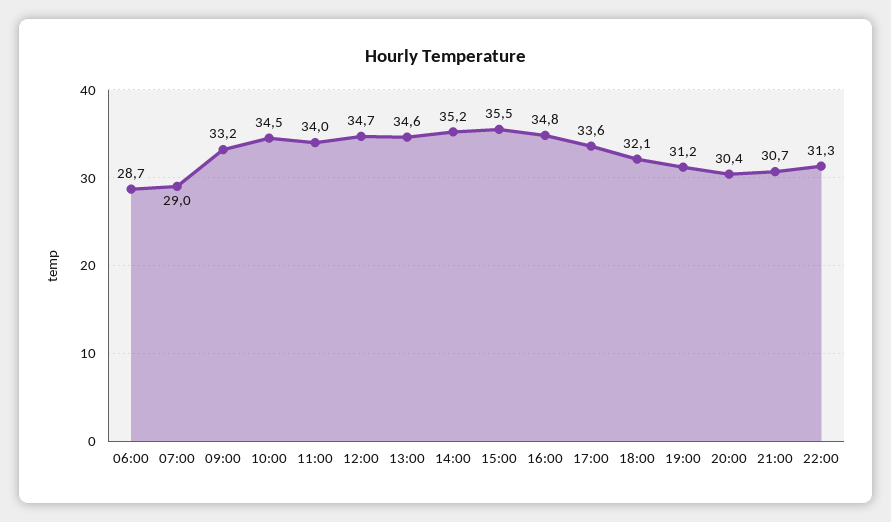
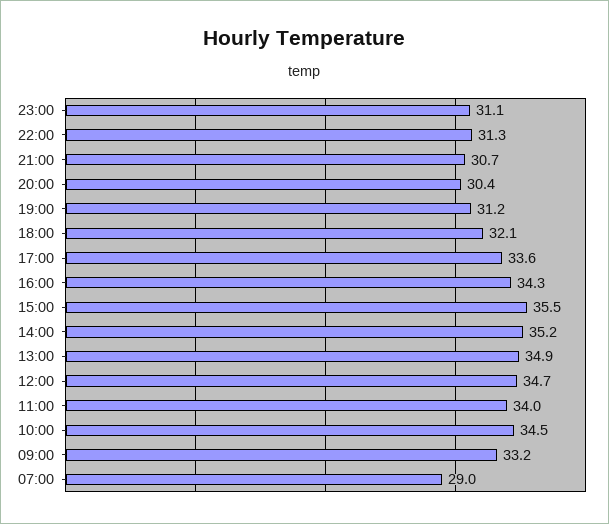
06:00: 28.7 -> none
13:00: 34.6 -> 34.9
16:00: 34.8 -> 34.3
23:00: none -> 31.1

